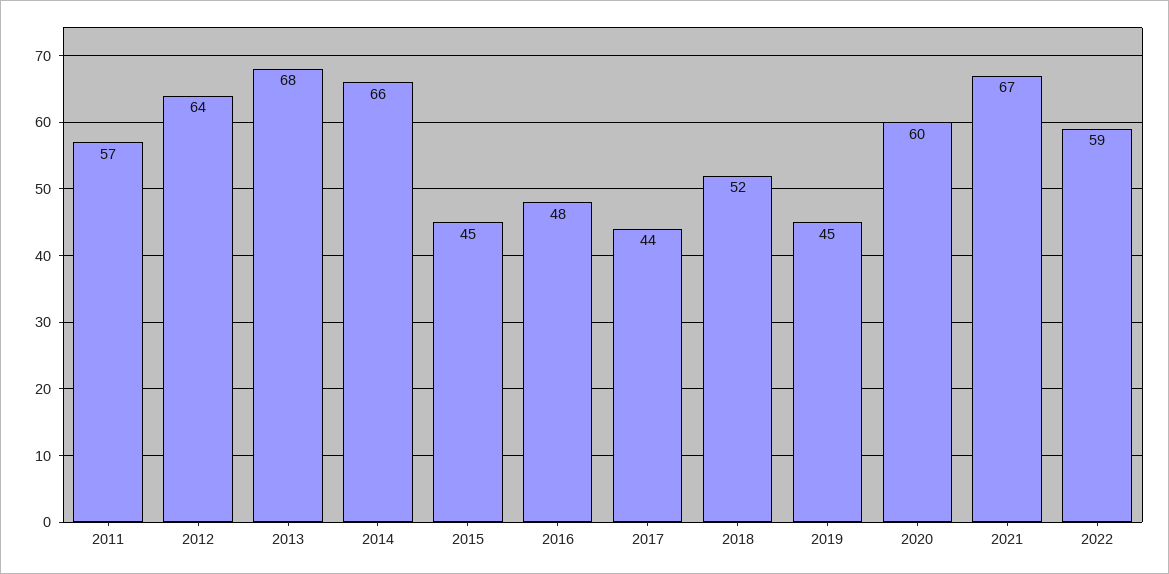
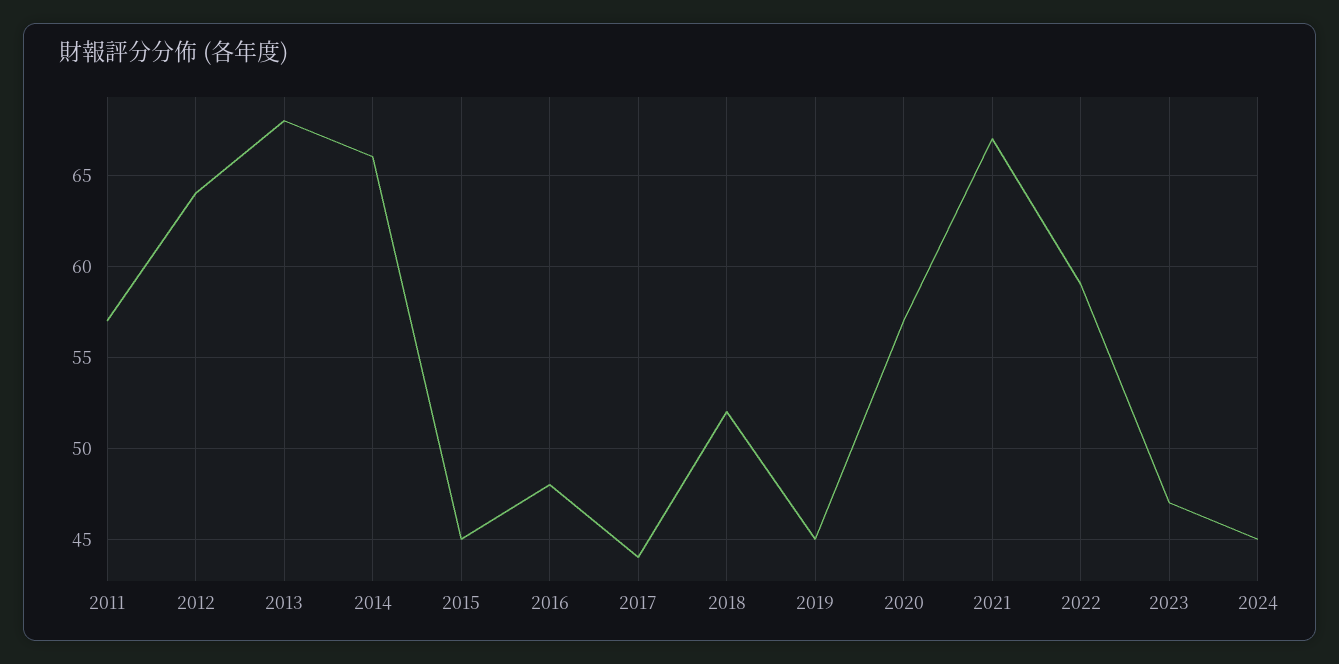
2020: 60 -> 57
2023: none -> 47
2024: none -> 45

